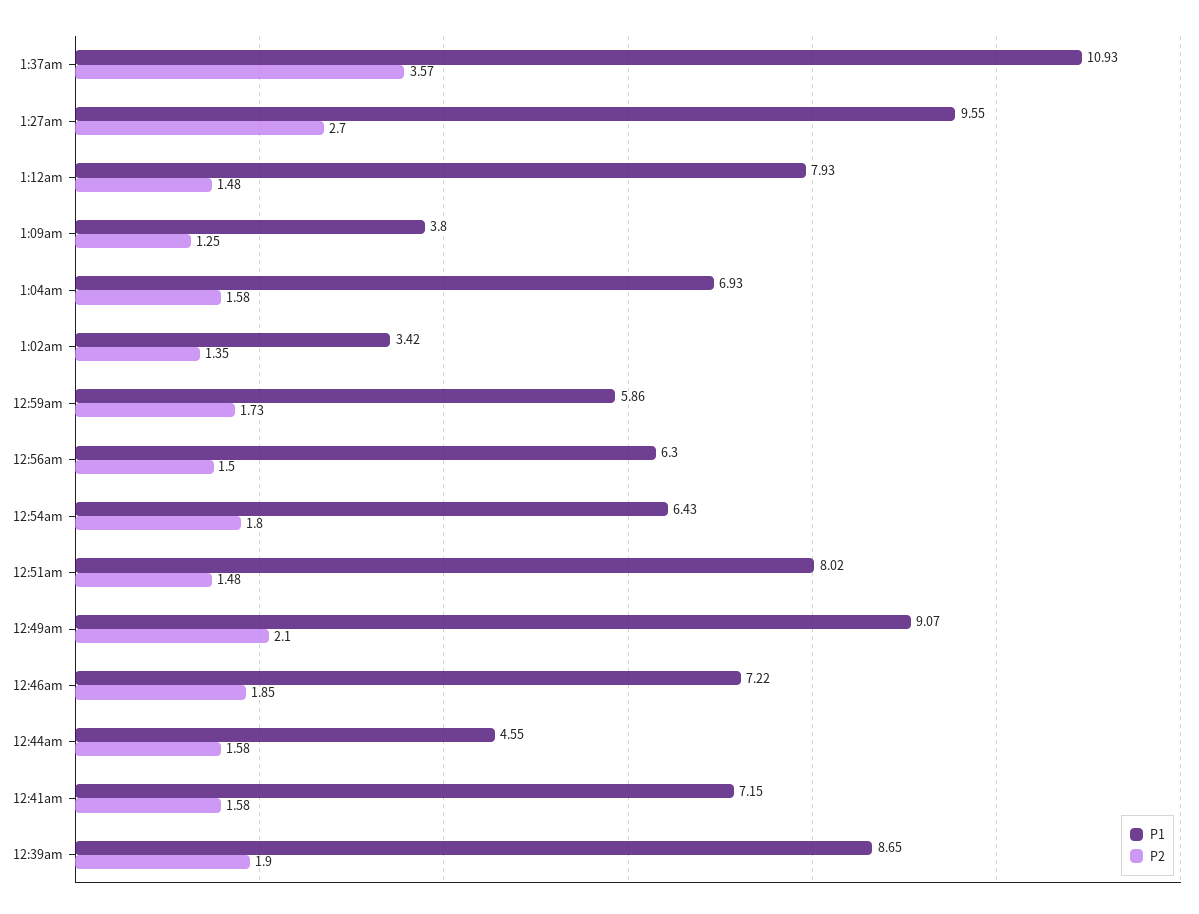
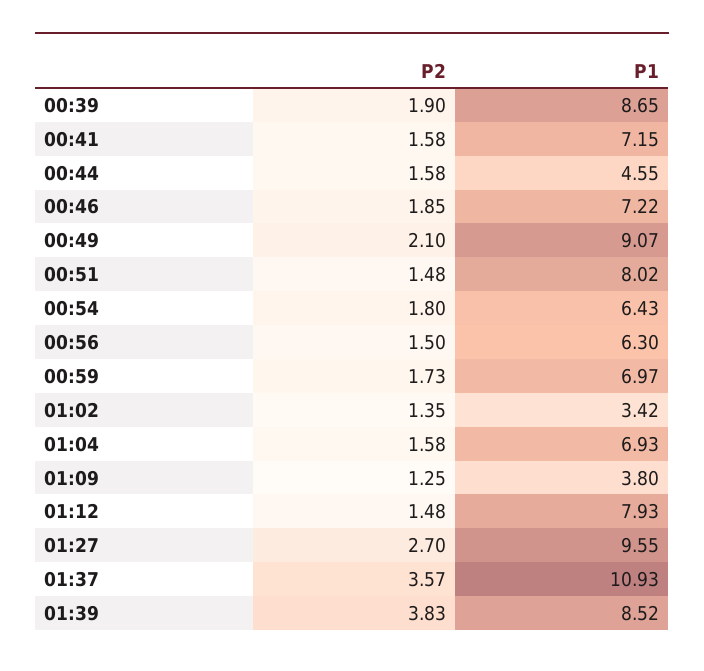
P1, 12:59am: 5.86 -> 6.97
P2, 01:39: none -> 3.83
P1, 01:39: none -> 8.52

